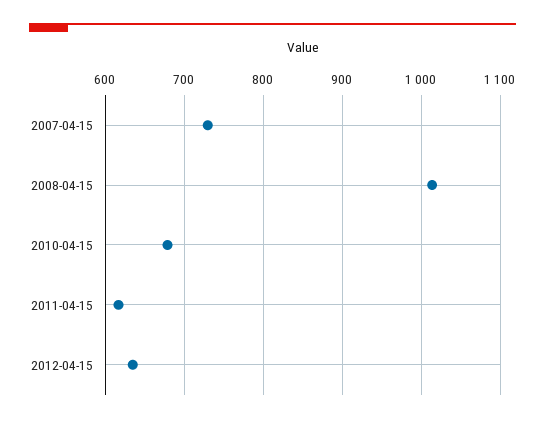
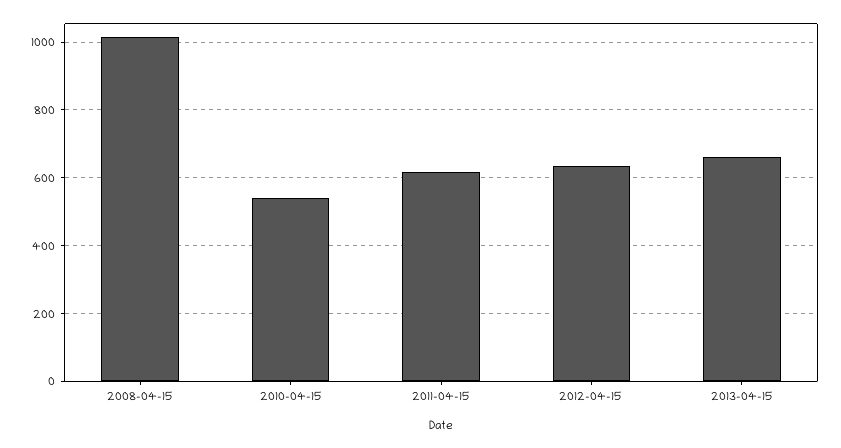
2007-04-15: 730 -> none
2010-04-15: 680 -> 540
2013-04-15: none -> 660

